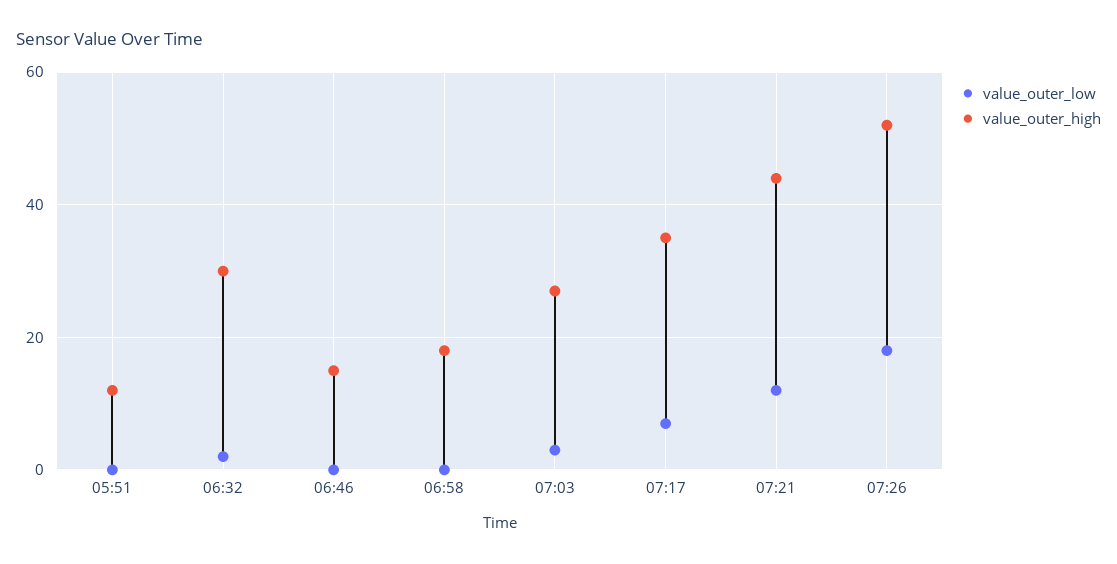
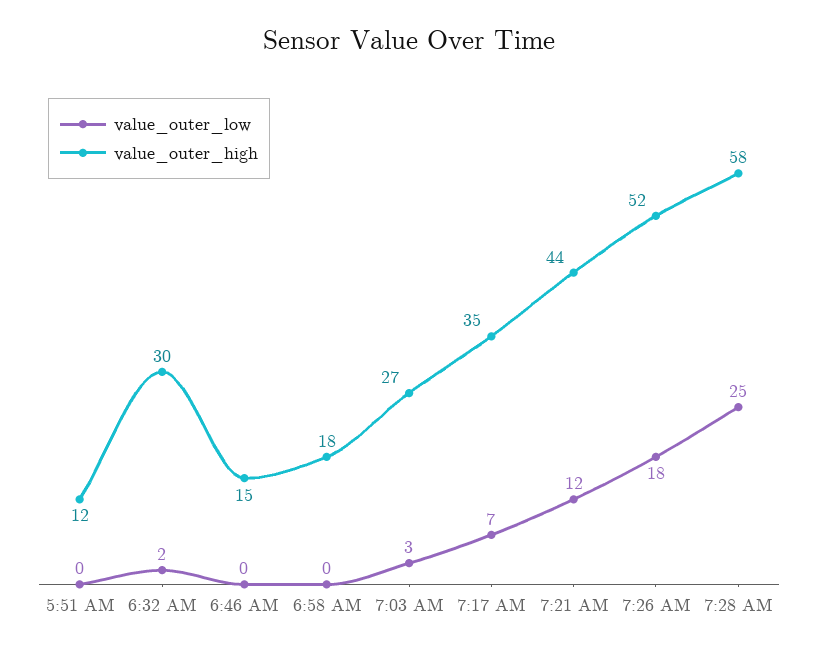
value_outer_low, 7:28 AM: none -> 25
value_outer_high, 7:28 AM: none -> 58

